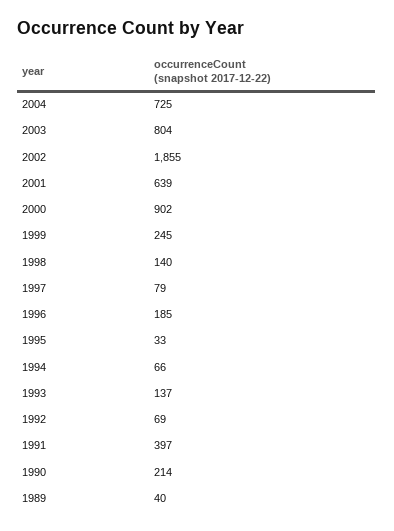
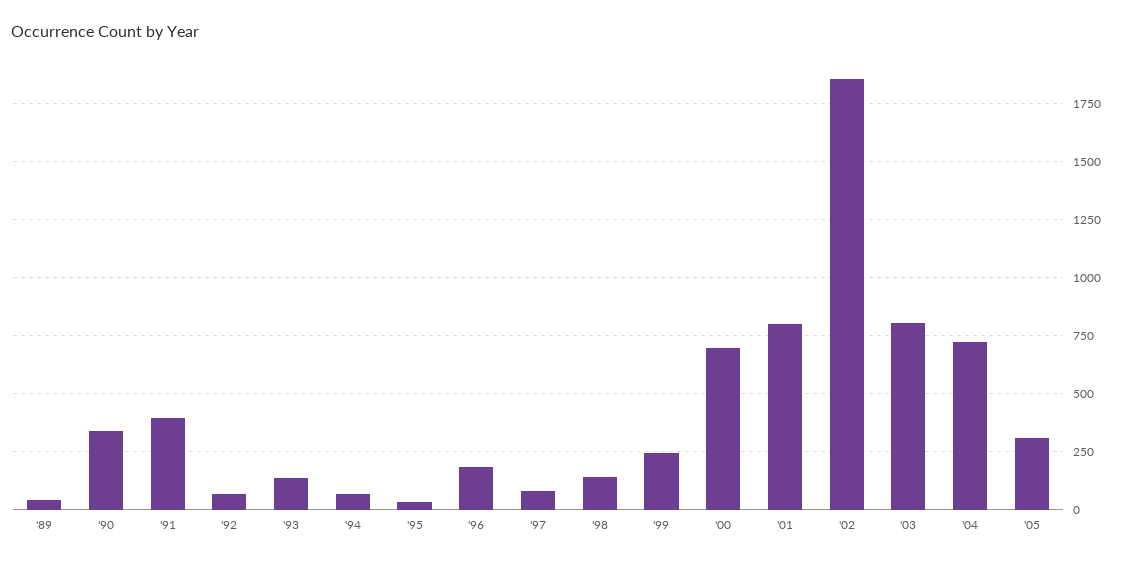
2001: 639 -> 800
2000: 902 -> 700
1990: 214 -> 350
'05: none -> 300

